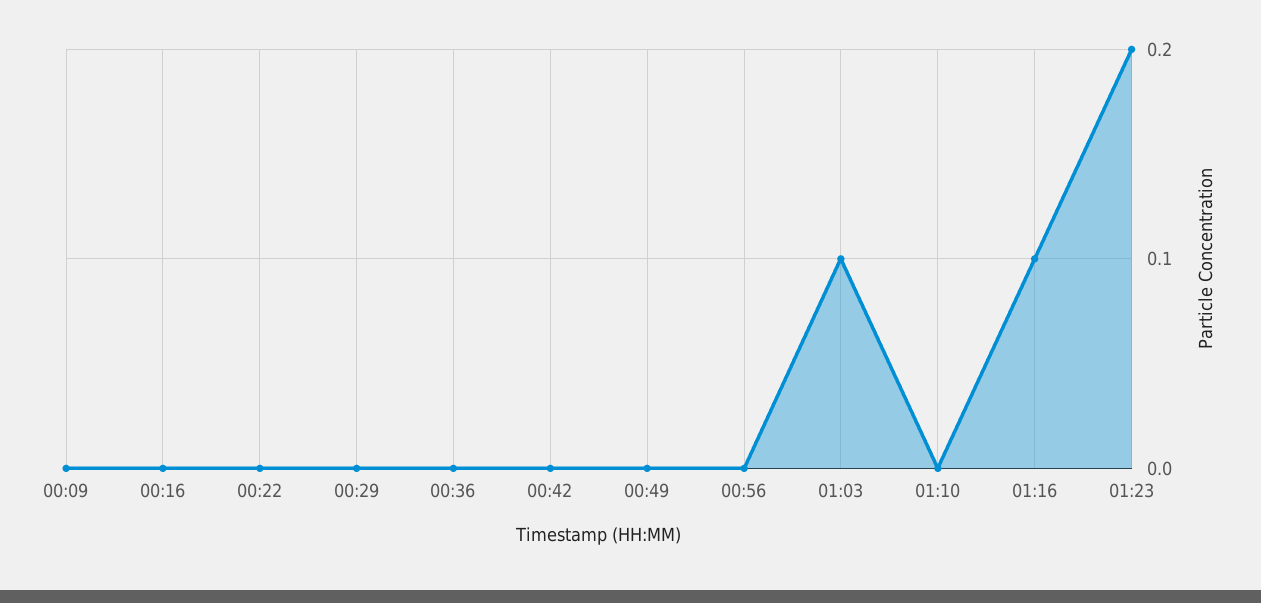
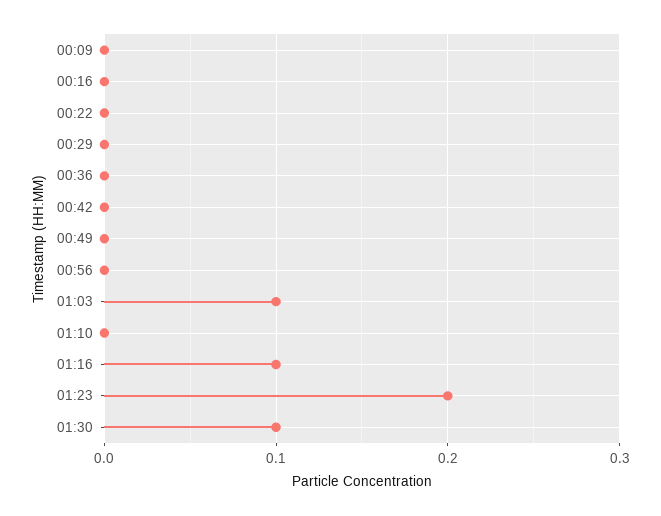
01:30: none -> 0.1

